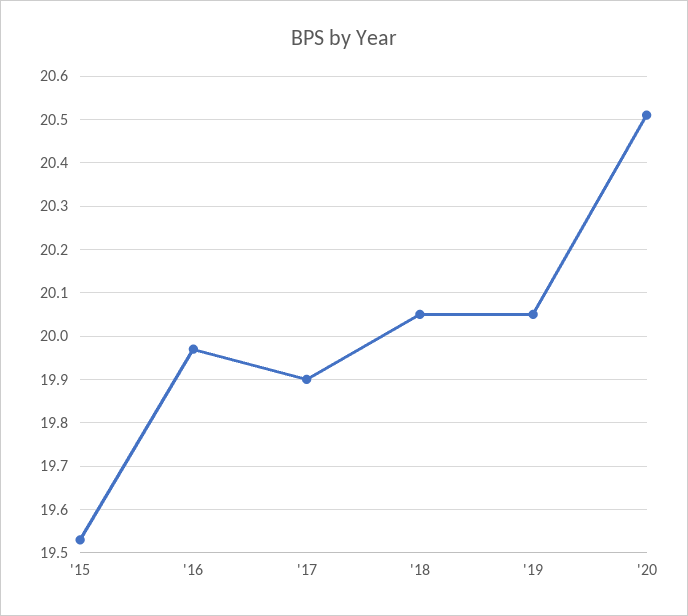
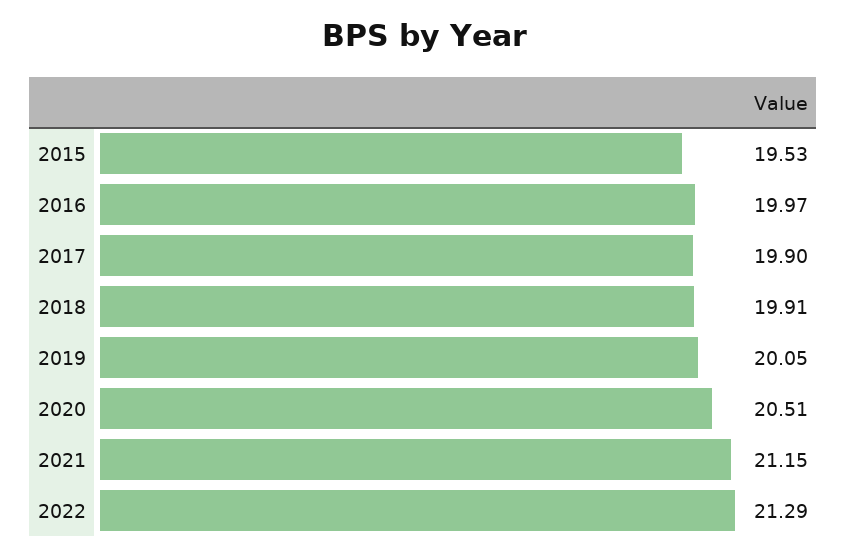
'18: 20.05 -> 19.91
2021: none -> 21.15
2022: none -> 21.29

